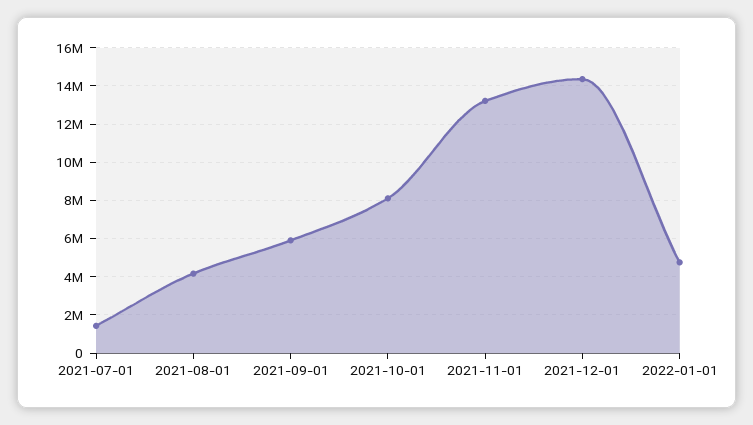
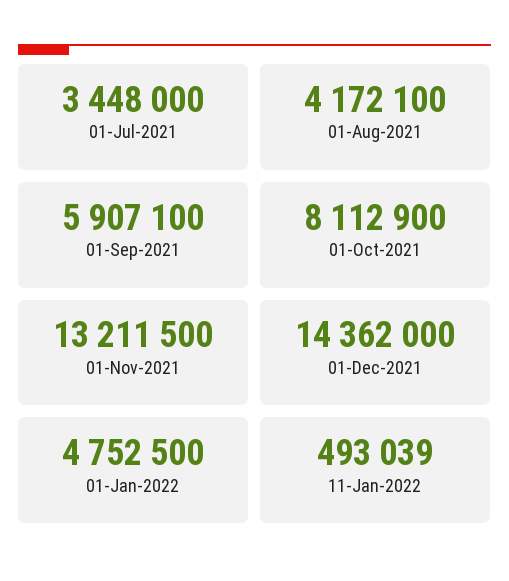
2021-07-01: 1500000 -> 3448000
11-Jan-2022: none -> 493039

